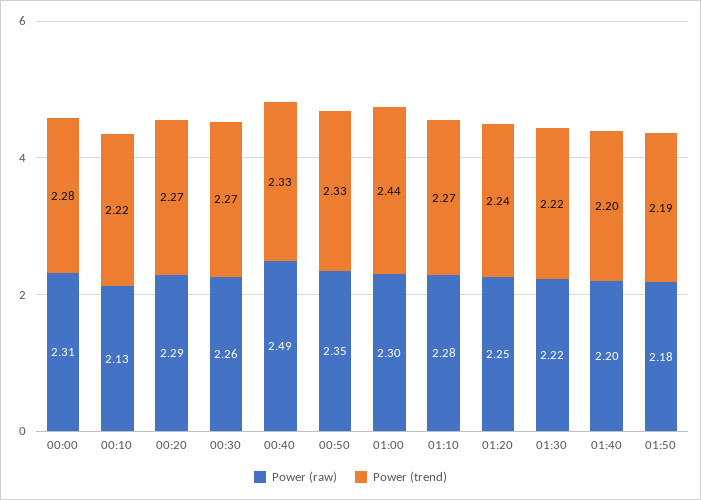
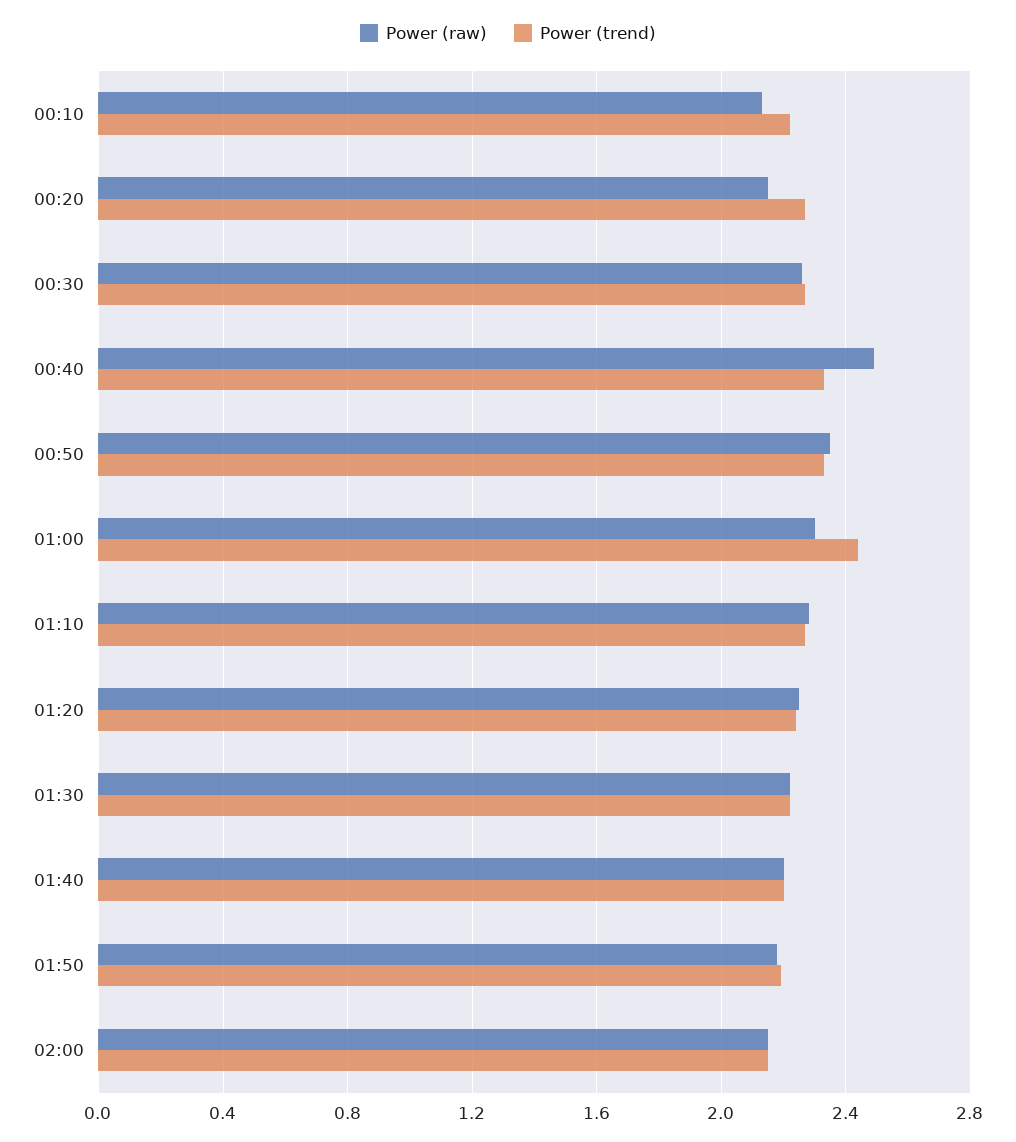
Power (raw), 00:00: 2.31 -> none
Power (trend), 00:00: 2.28 -> none
Power (raw), 00:20: 2.29 -> 2.15
Power (raw), 02:00: none -> 2.15
Power (trend), 02:00: none -> 2.15

